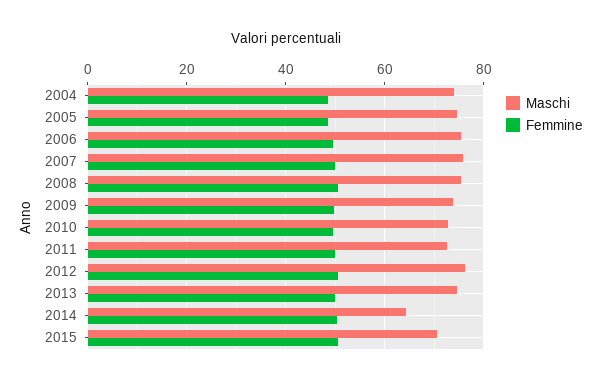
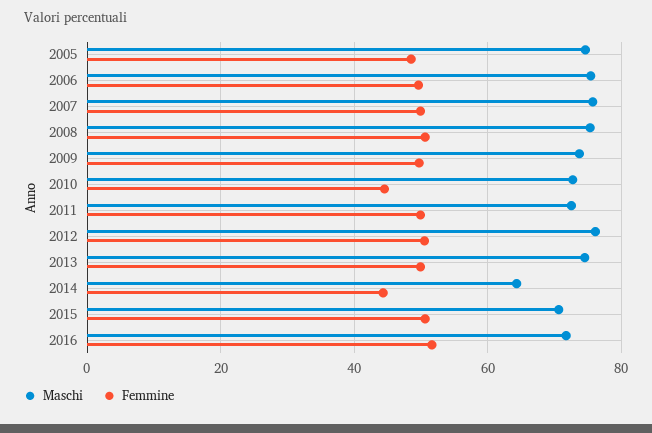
Maschi, 2004: 74 -> none
Femmine, 2004: 48 -> none
Femmine, 2010: 50 -> 44
Femmine, 2014: 50 -> 44
Maschi, 2016: none -> 72
Femmine, 2016: none -> 52

